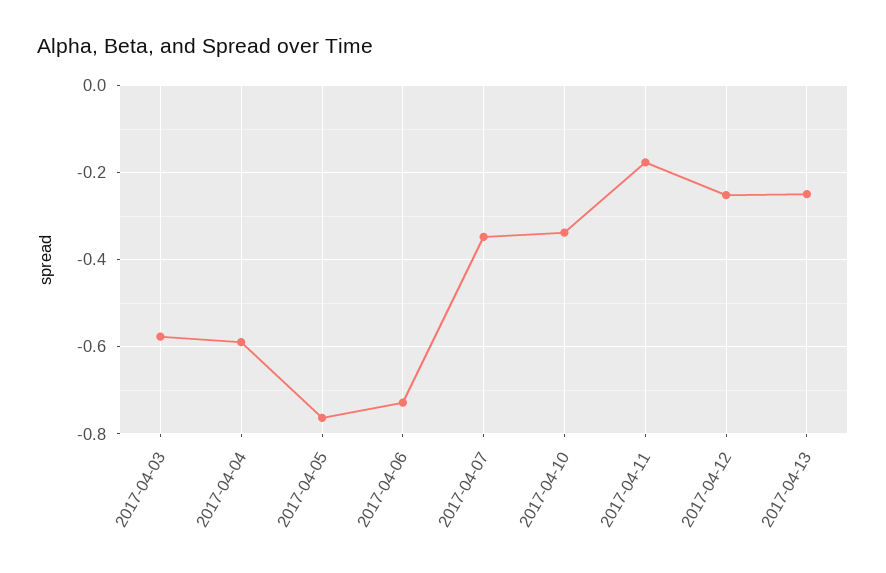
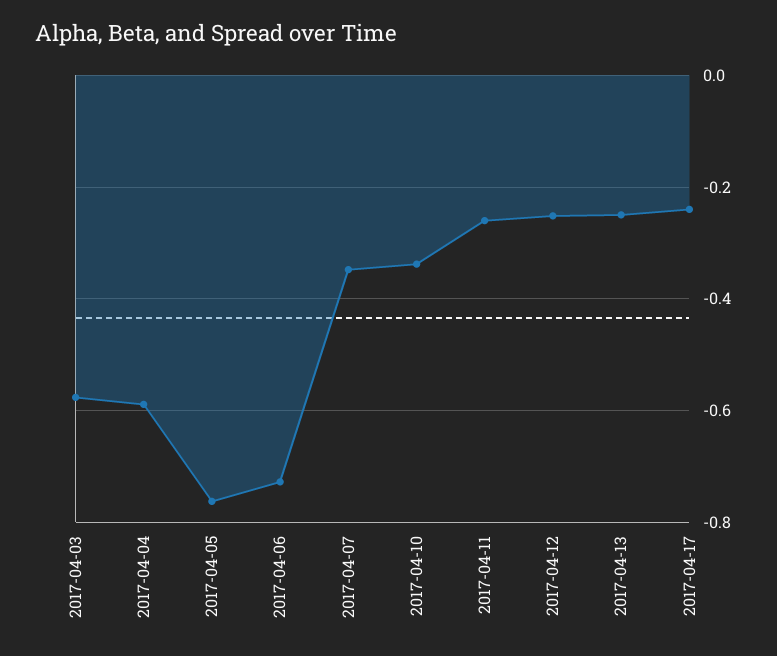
2017-04-11: -0.18 -> -0.26
2017-04-17: none -> -0.24

